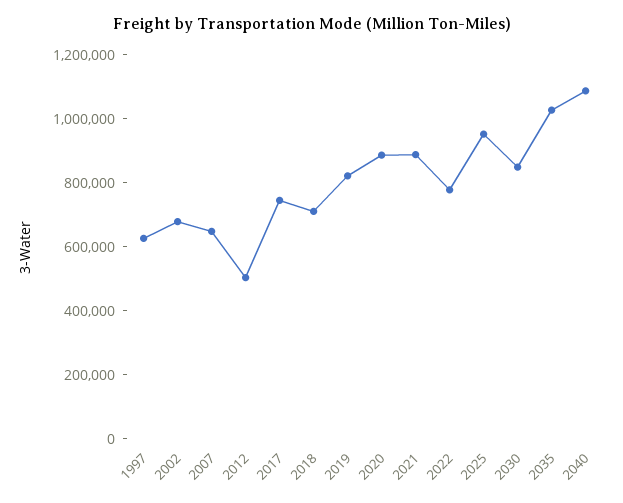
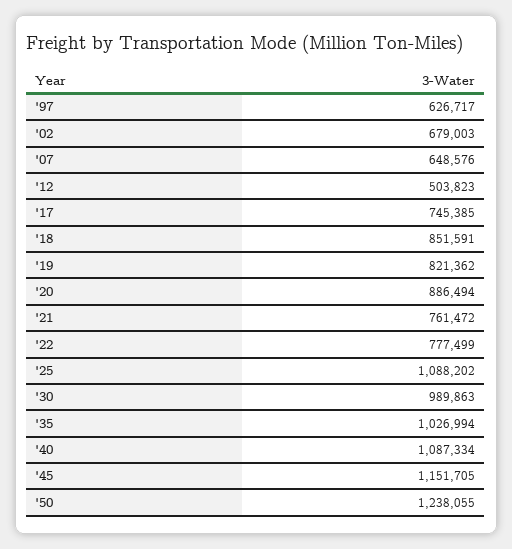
2018: 700000 -> 851591
2021: 900000 -> 761472
2025: 950000 -> 1088202
2030: 850000 -> 989863
'45: none -> 1151705
'50: none -> 1238055

